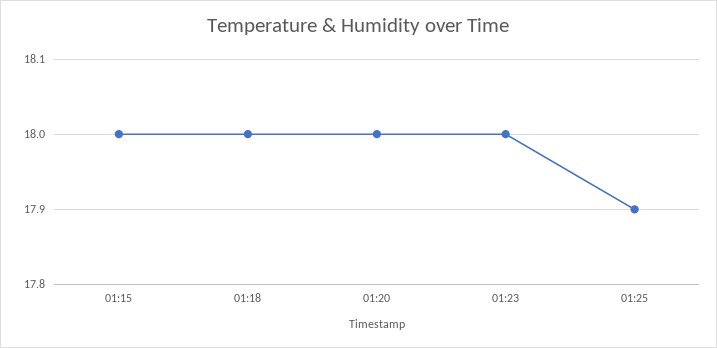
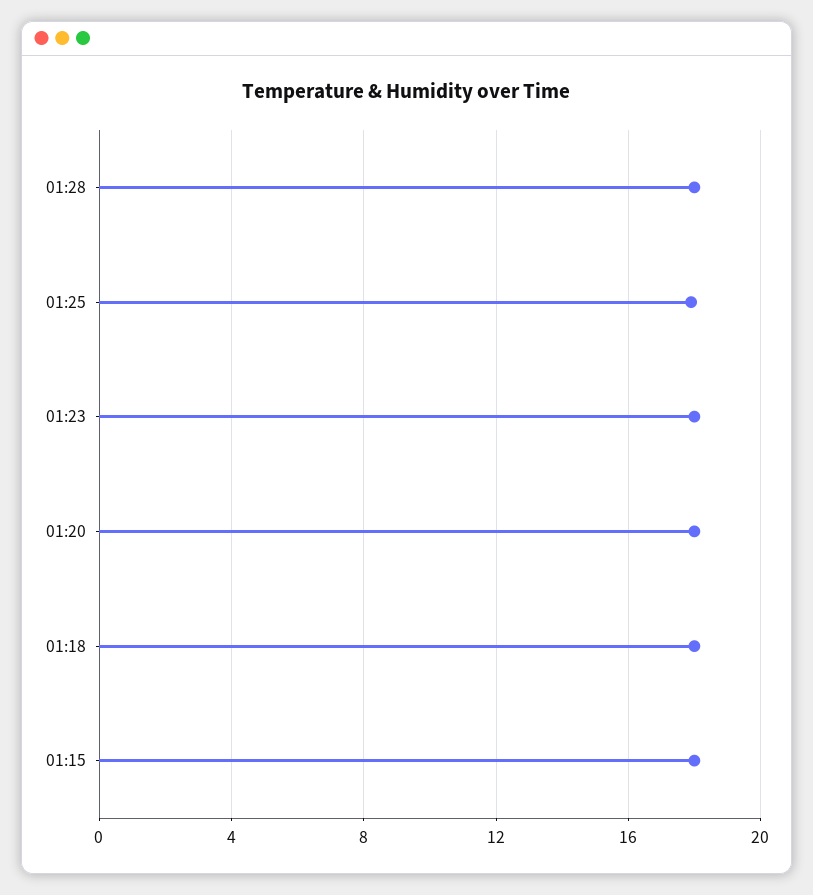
01:28: none -> 18

